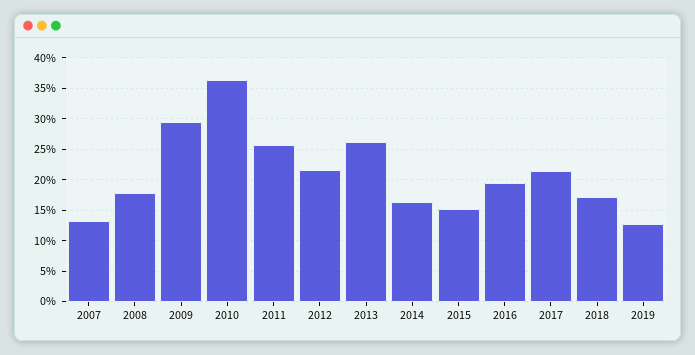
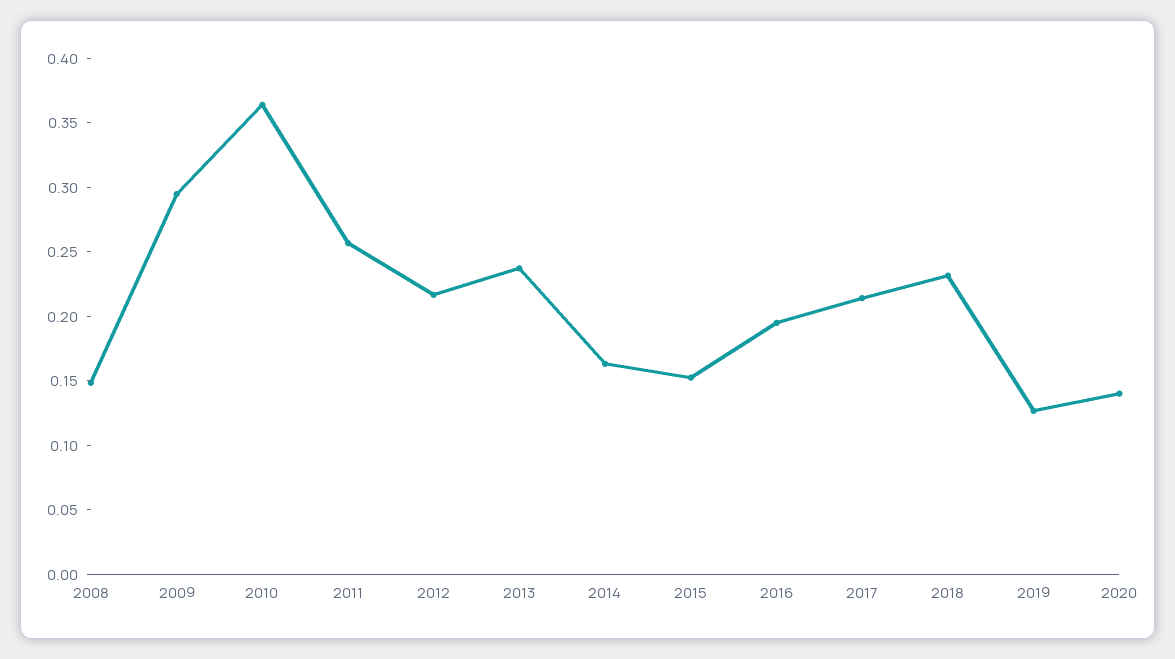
2007: 0.13 -> none
2008: 0.18 -> 0.15
2013: 0.26 -> 0.24
2018: 0.17 -> 0.23
2020: none -> 0.14

